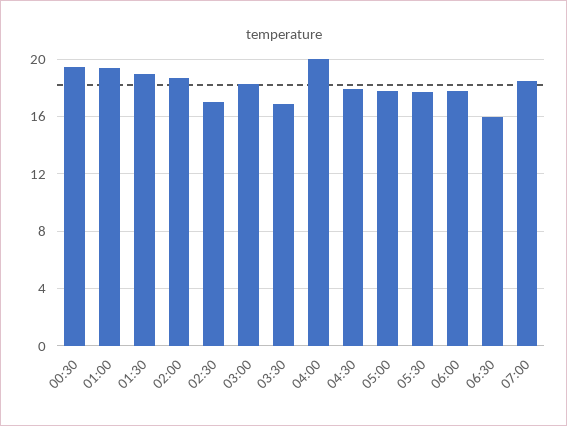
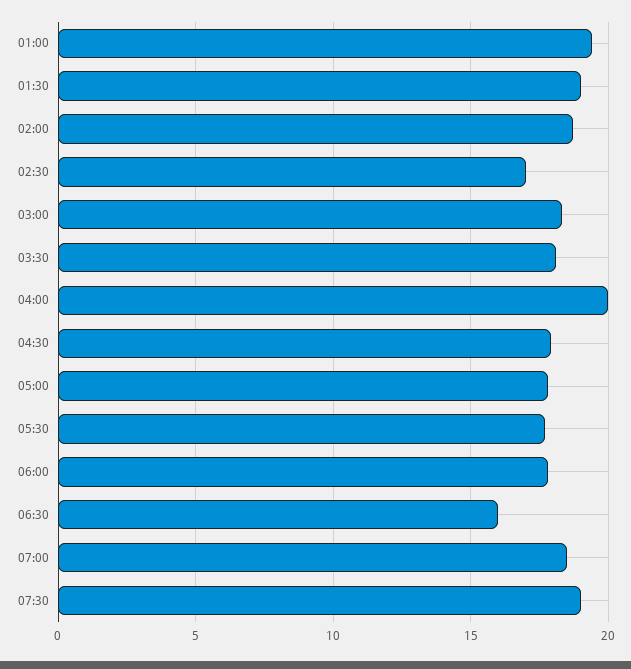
00:30: 19.5 -> none
03:30: 17 -> 18
07:30: none -> 19

